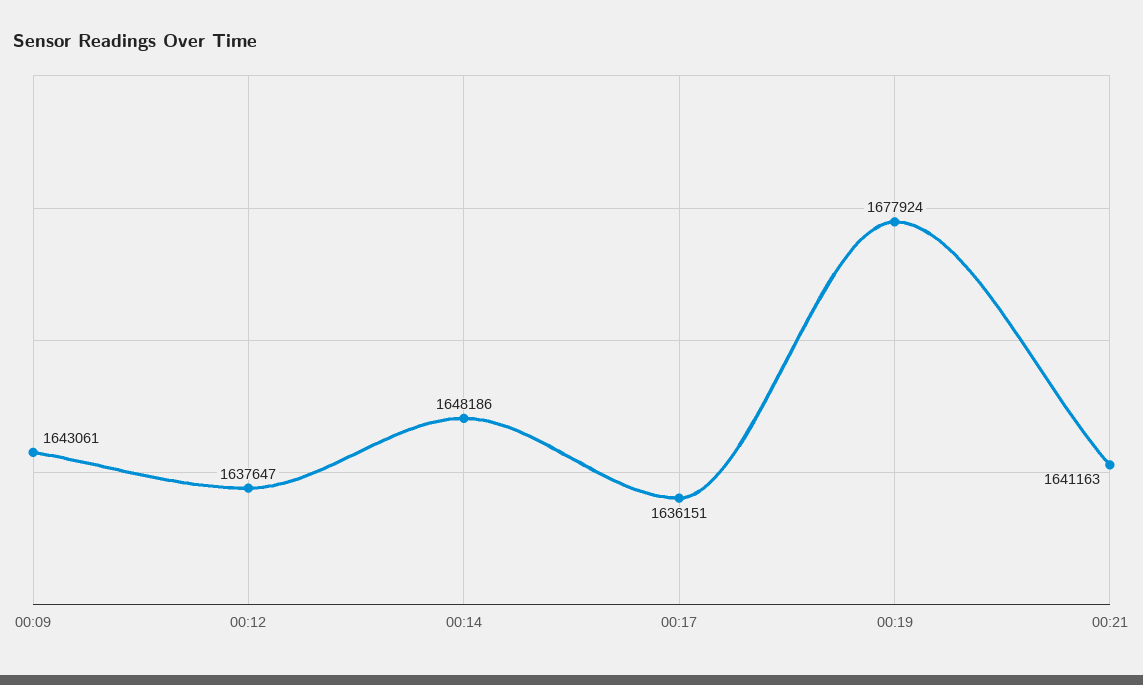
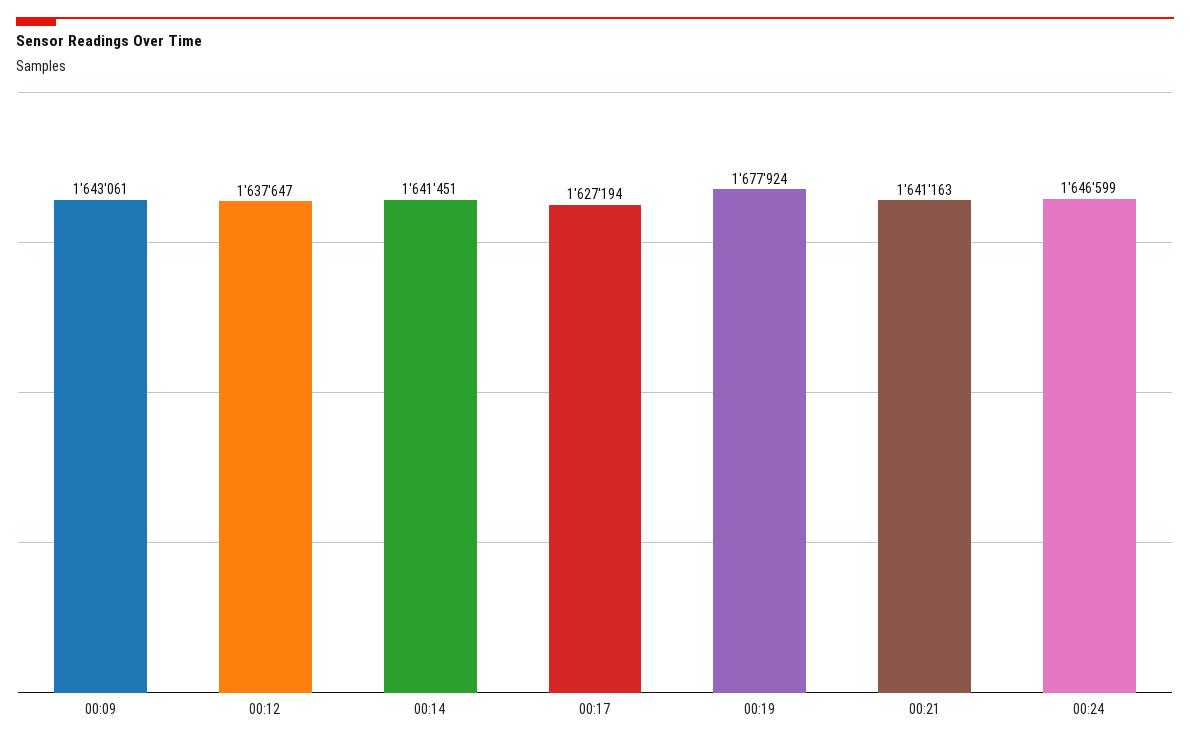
00:14: 1648186 -> 1641451
00:17: 1636151 -> 1627194
00:24: none -> 1646599

